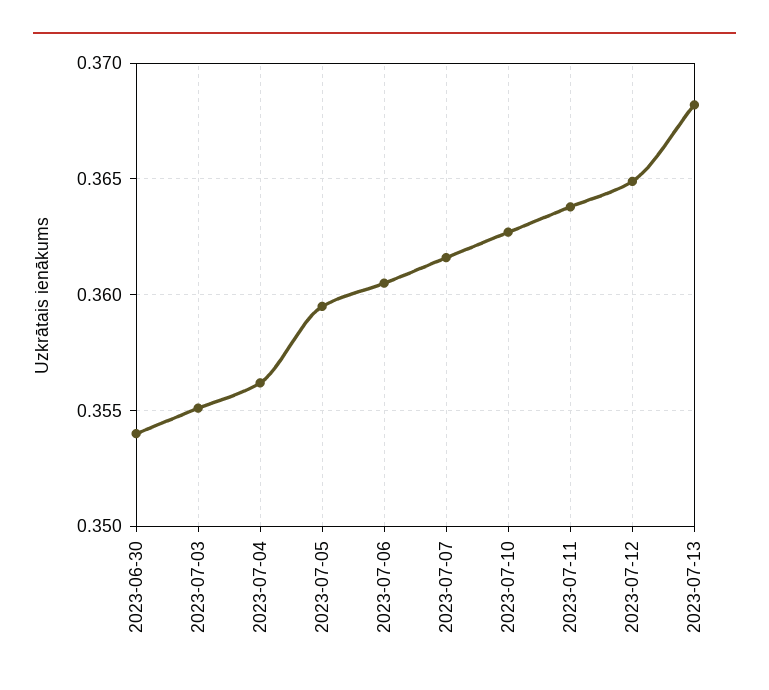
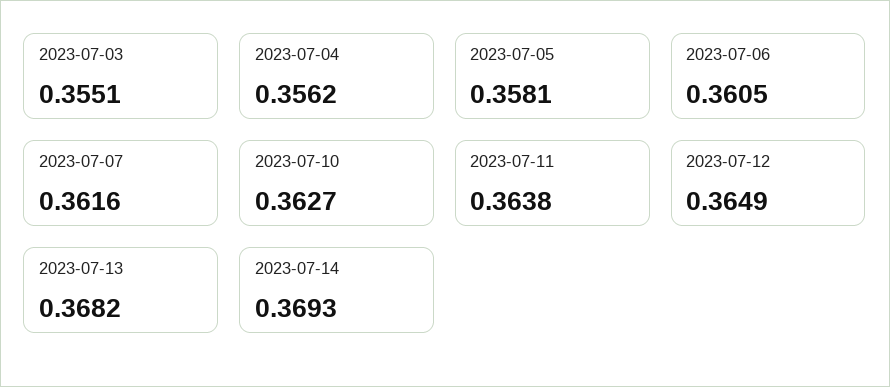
2023-06-30: 0.354 -> none
2023-07-05: 0.3595 -> 0.3581
2023-07-14: none -> 0.3693

